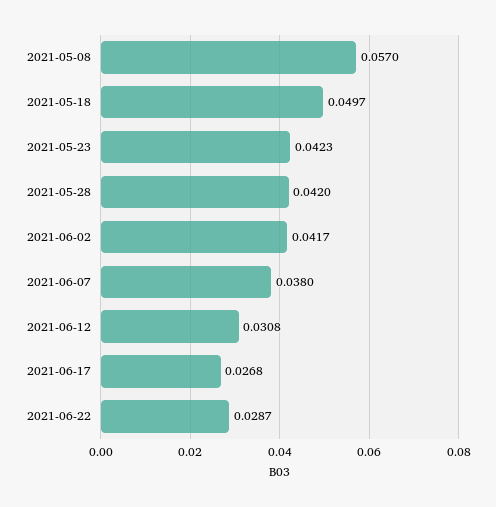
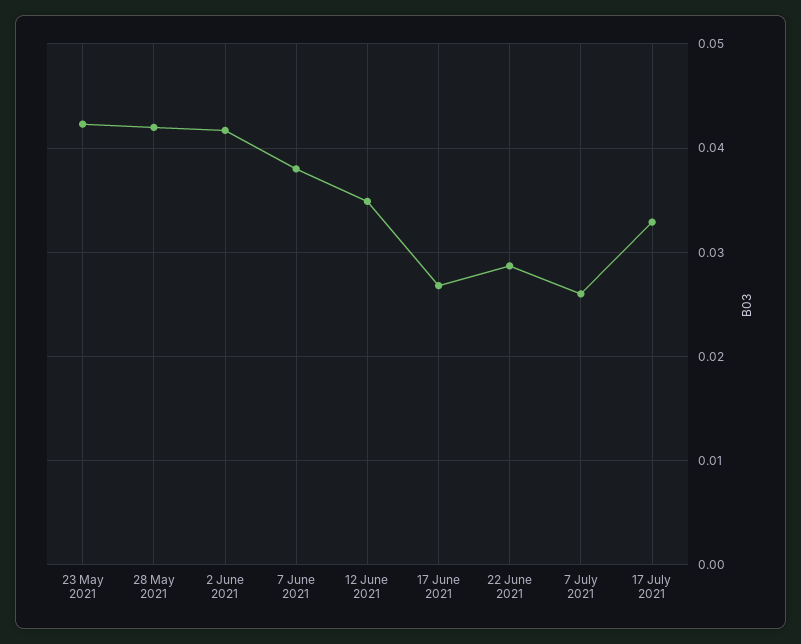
2021-05-08: 0.057 -> none
2021-05-18: 0.0497 -> none
2021-06-12: 0.0308 -> 0.035
7 July 2021: none -> 0.026
17 July 2021: none -> 0.033

